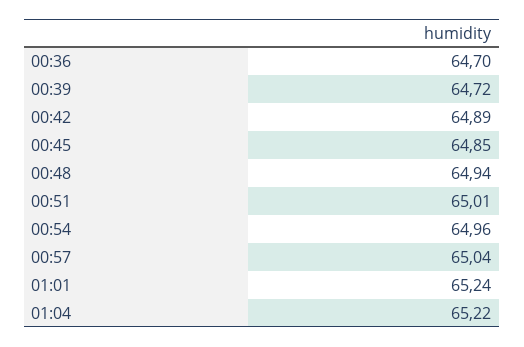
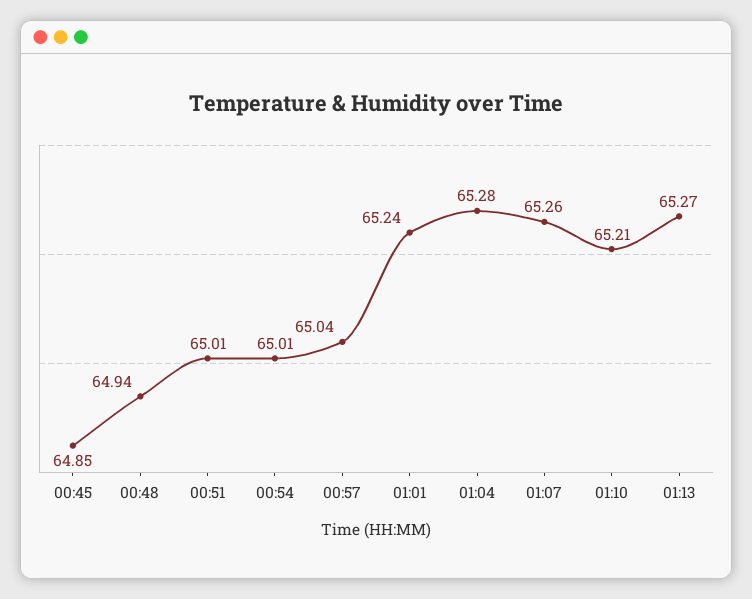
00:36: 64.7 -> none
00:39: 64.72 -> none
00:42: 64.89 -> none
00:54: 64.96 -> 65.01
01:04: 65.22 -> 65.28
01:07: none -> 65.26
01:10: none -> 65.21
01:13: none -> 65.27

